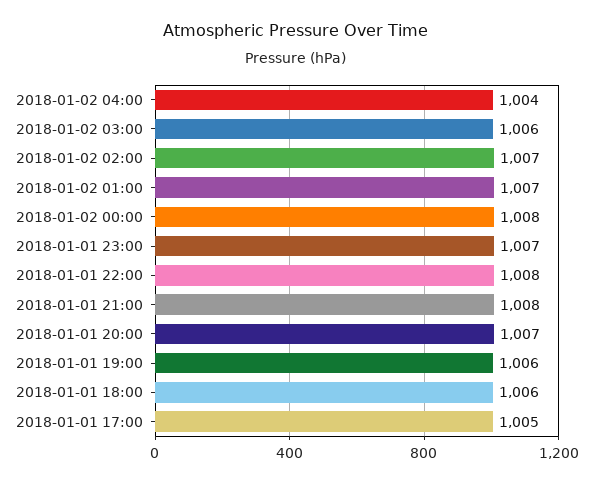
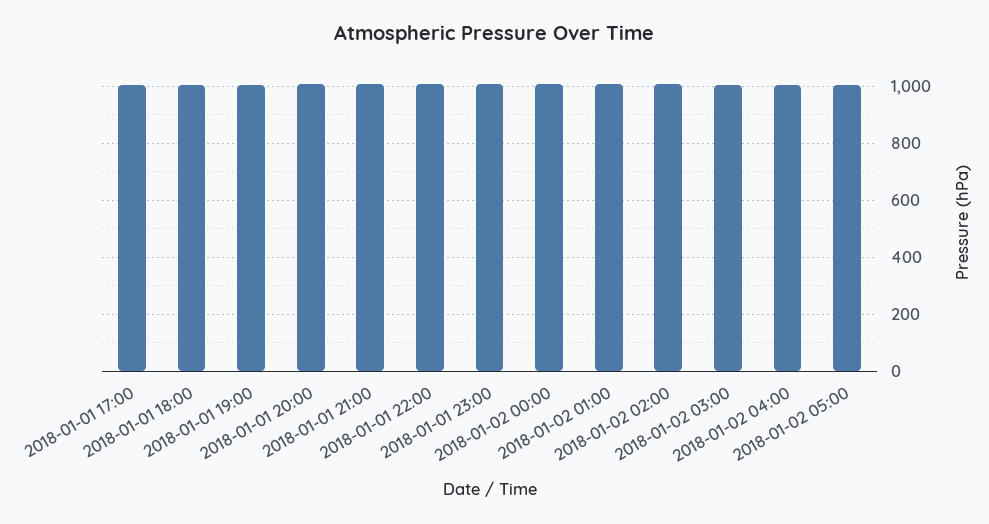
2018-01-02 05:00: none -> 1000

